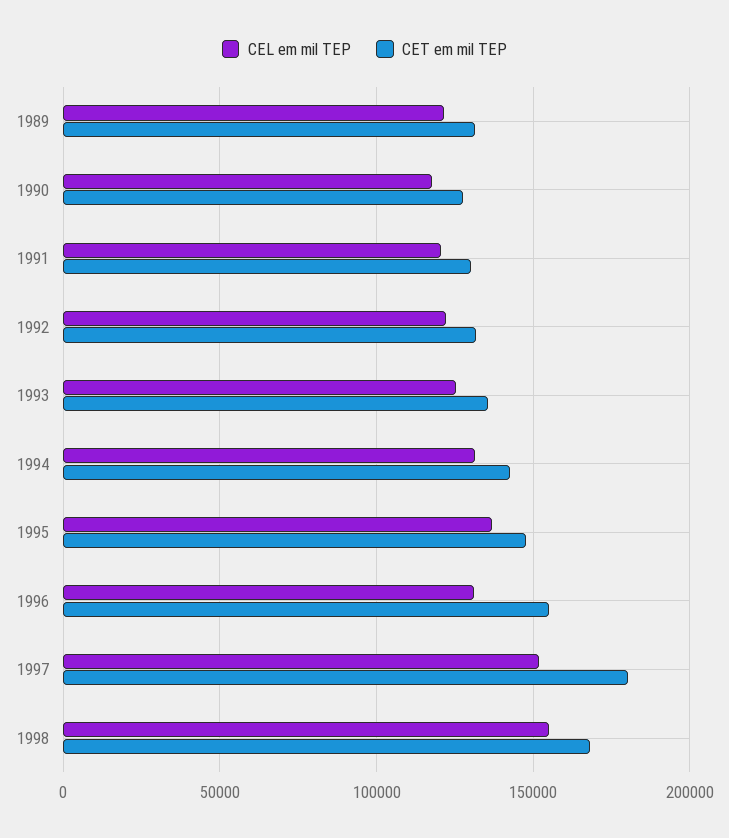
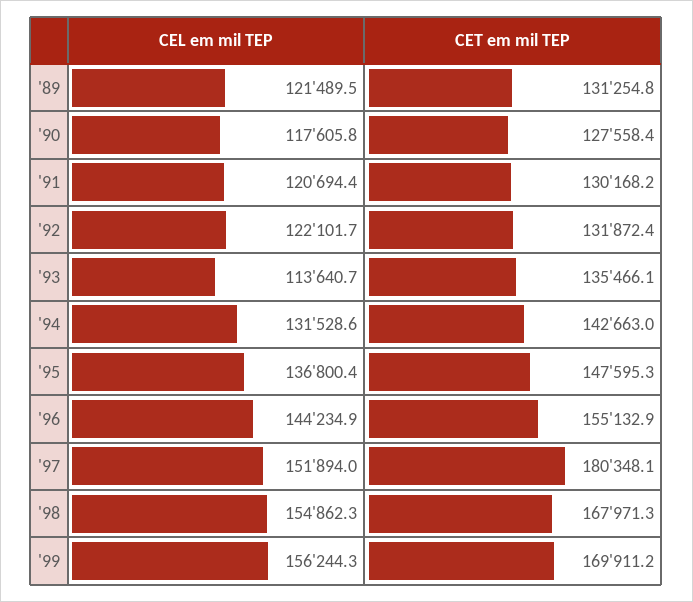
CEL em mil TEP, 1993: 125000 -> 113640.7
CEL em mil TEP, 1996: 130000 -> 144234.9
CEL em mil TEP, '99: none -> 156244.3
CET em mil TEP, '99: none -> 169911.2

